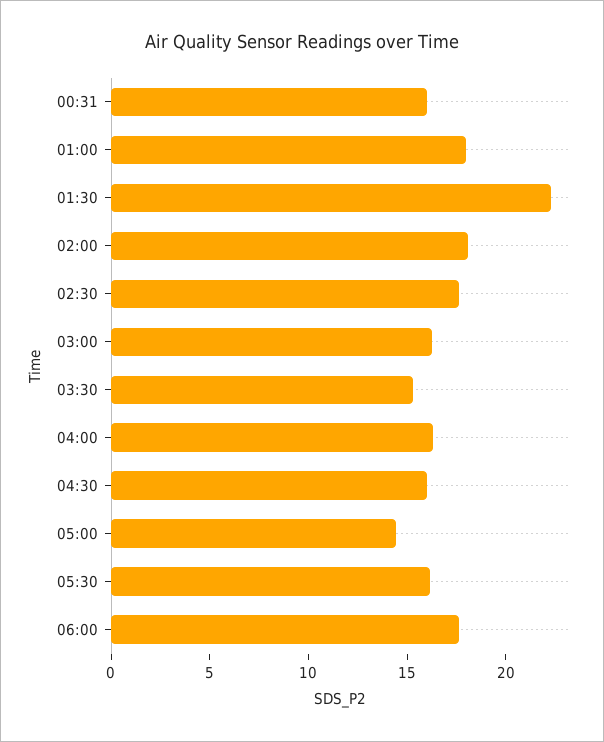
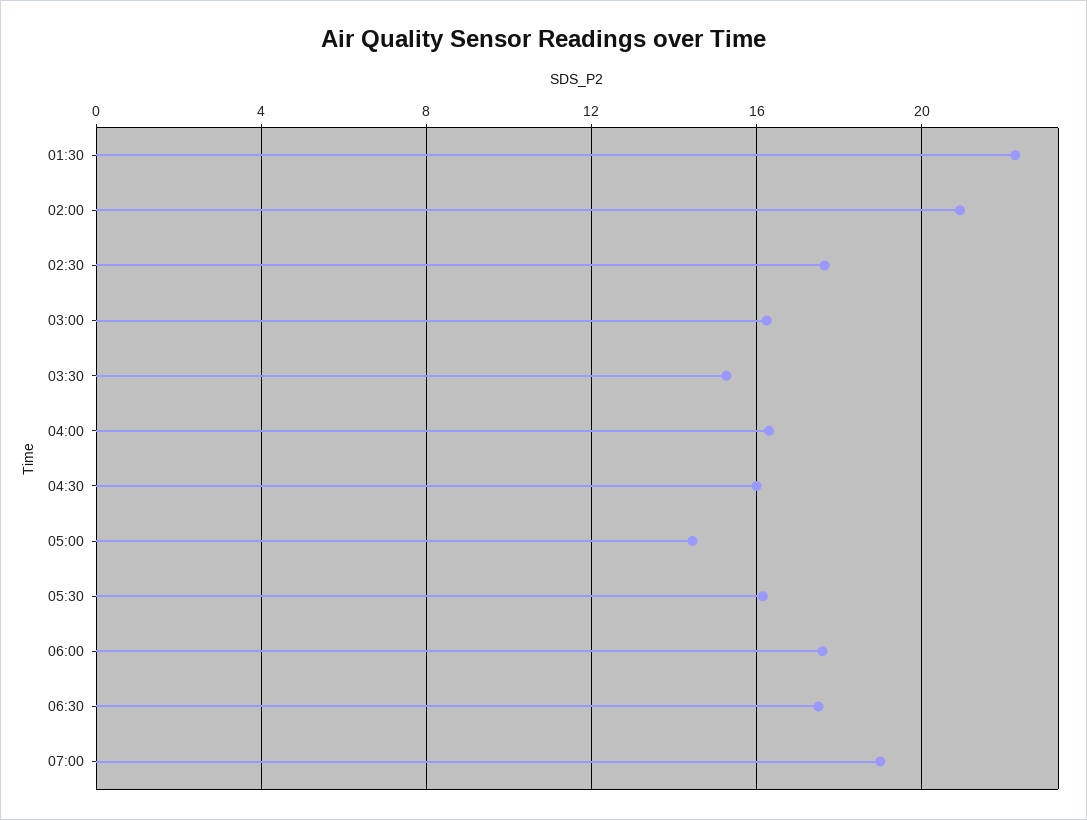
00:31: 16 -> none
01:00: 18 -> none
02:00: 18 -> 21
06:30: none -> 17.5
07:00: none -> 19

